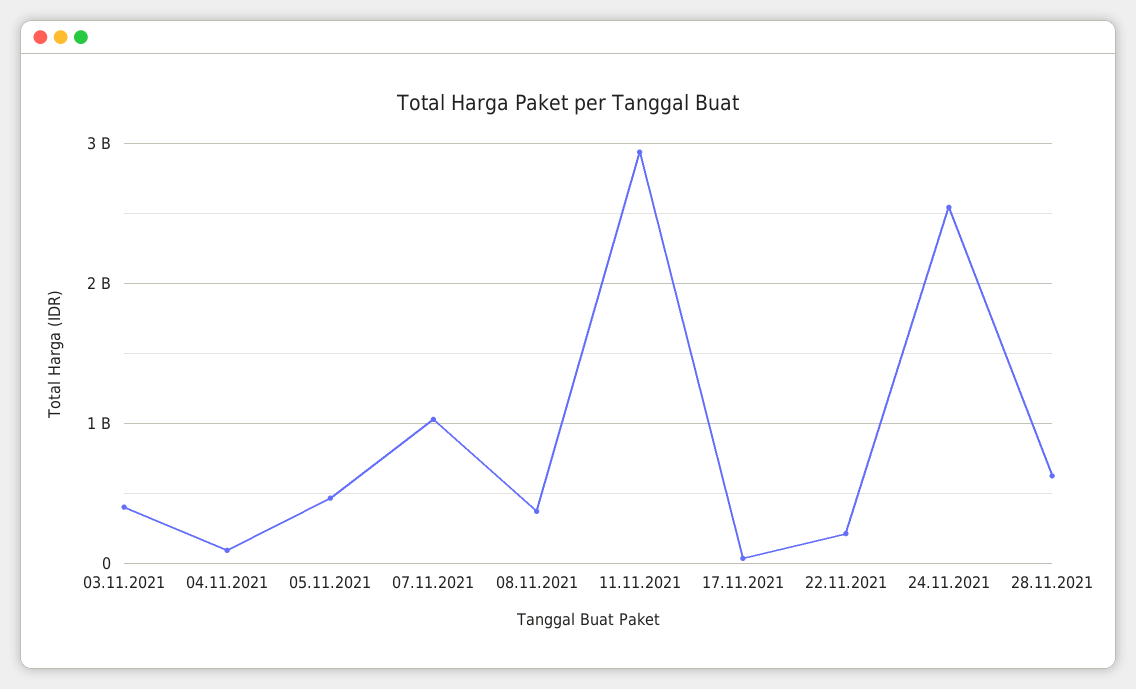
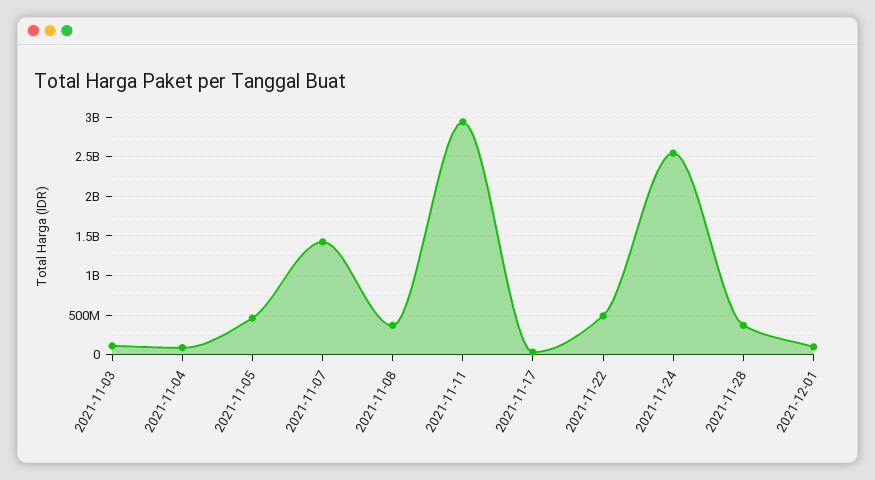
03.11.2021: 400000000 -> 100000000
07.11.2021: 1000000000 -> 1400000000
22.11.2021: 200000000 -> 500000000
28.11.2021: 600000000 -> 400000000
2021-12-01: none -> 100000000

